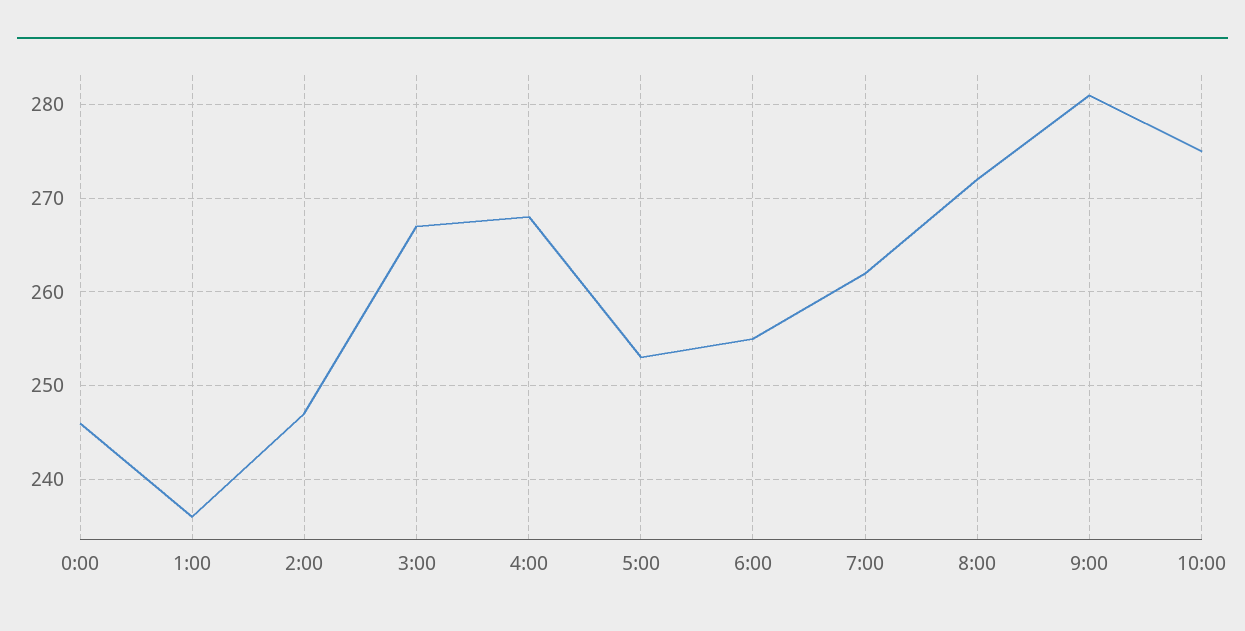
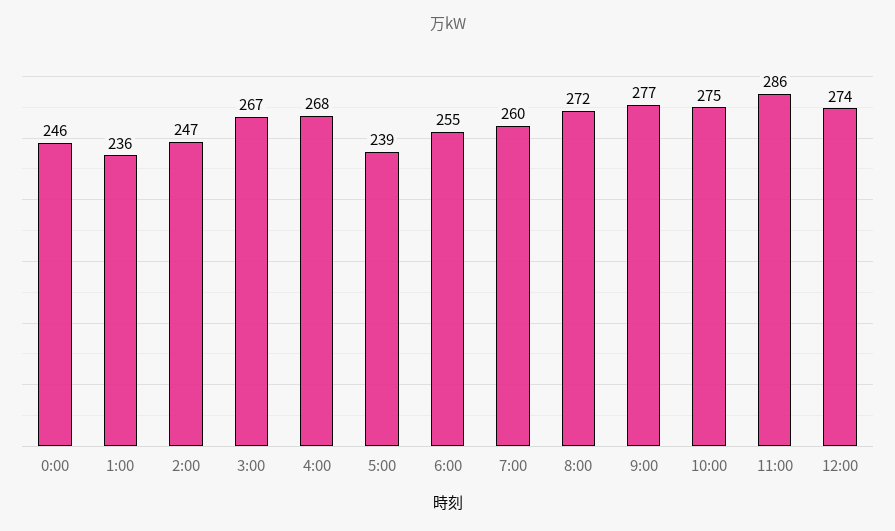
5:00: 253 -> 239
7:00: 262 -> 260
9:00: 281 -> 277
11:00: none -> 286
12:00: none -> 274

